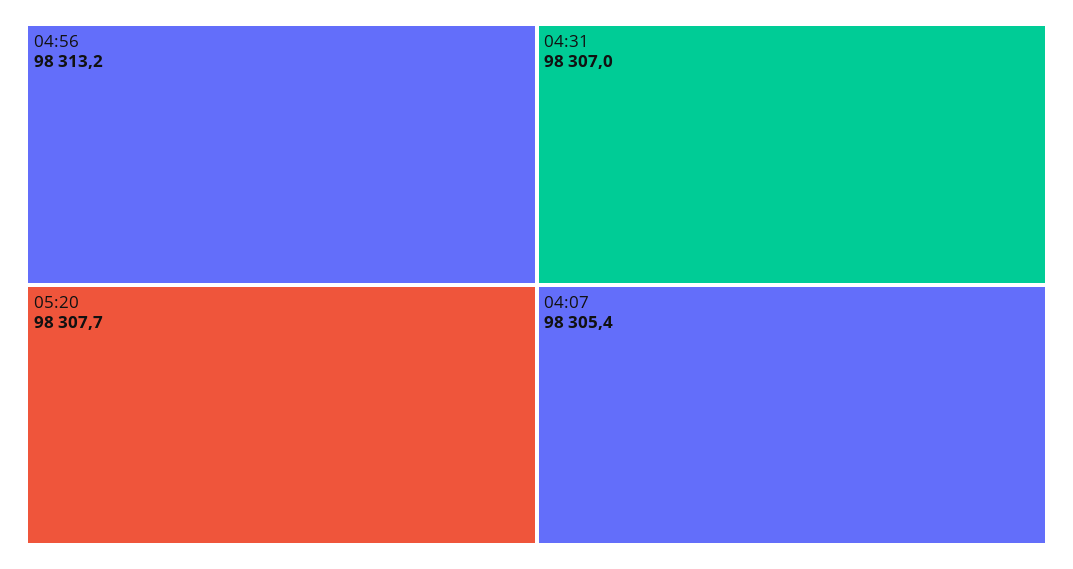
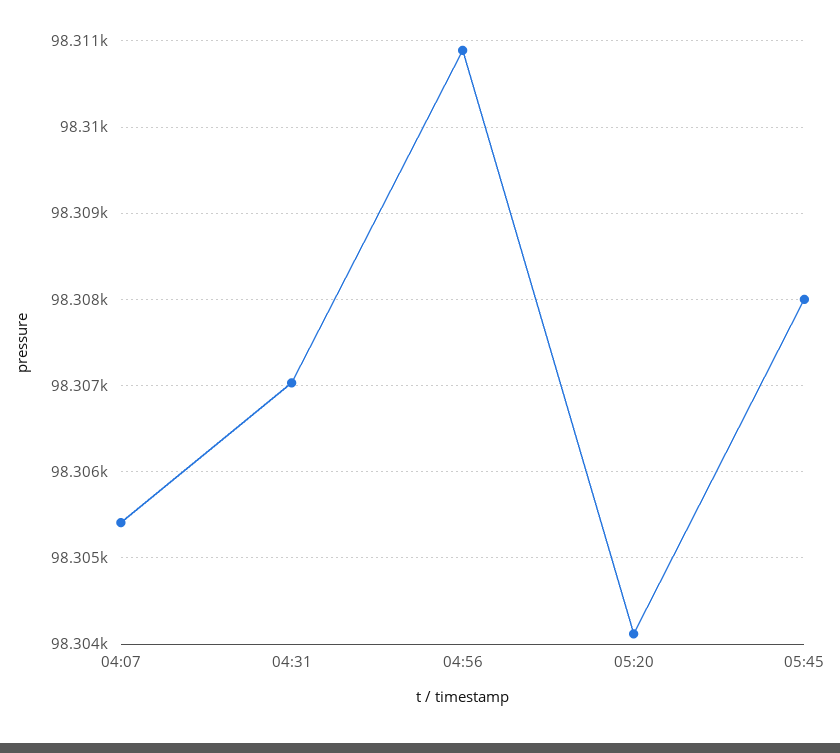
04:56: 98313.2 -> 98310.9
05:20: 98307.7 -> 98304.1
05:45: none -> 98308

